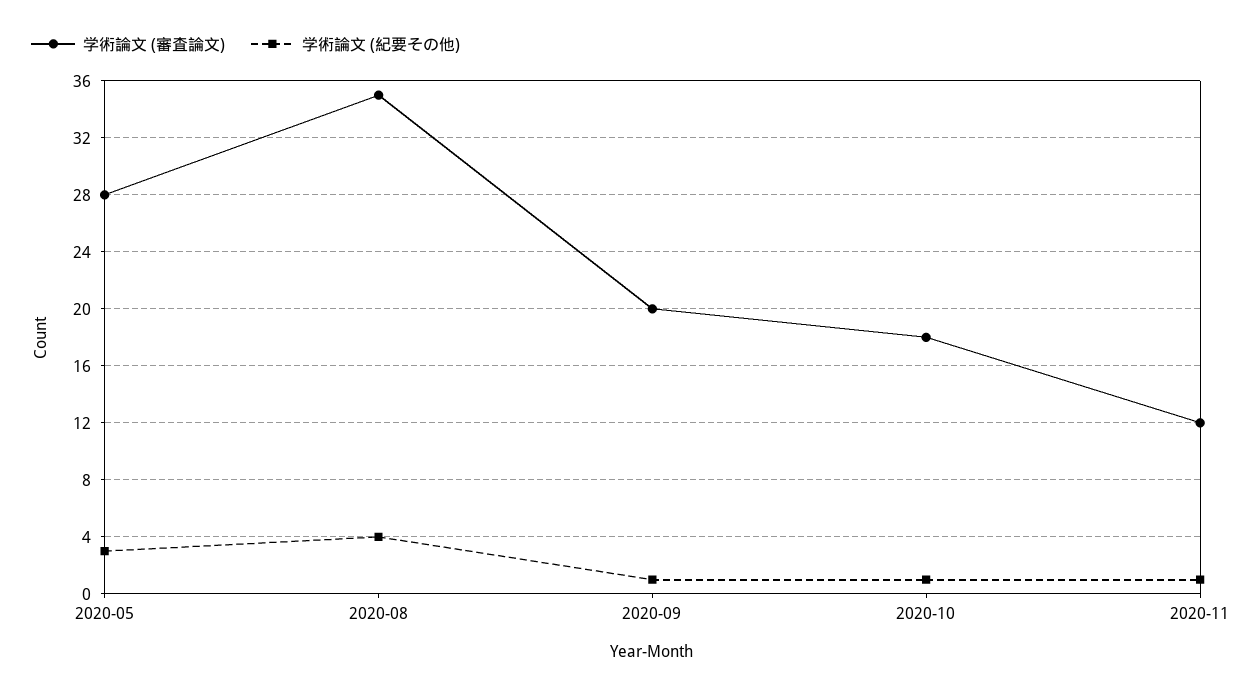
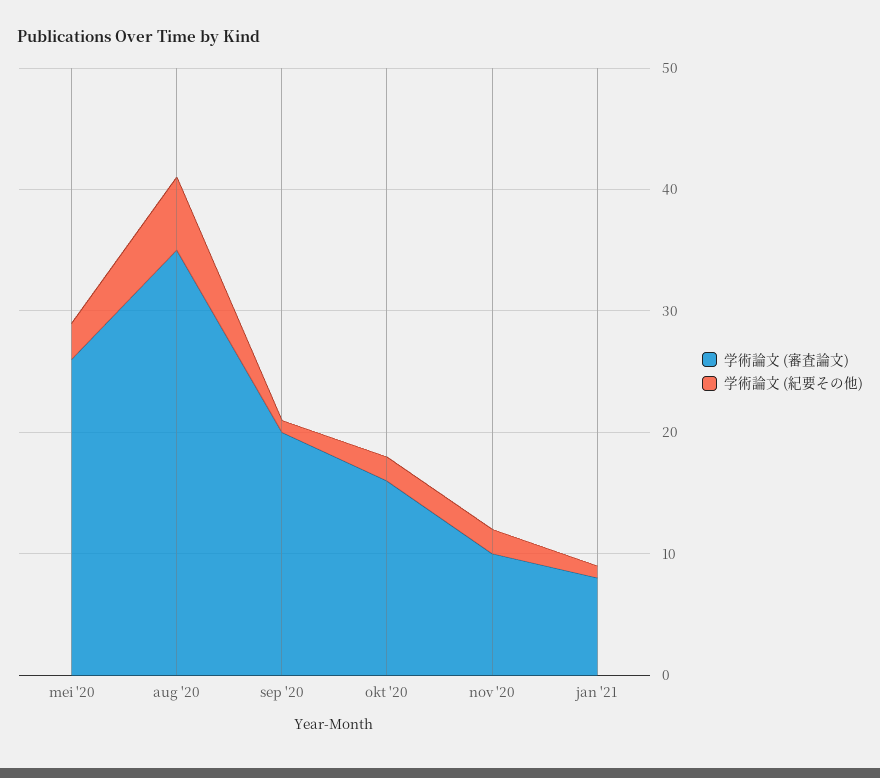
学術論文 (審査論文), 2020-05: 28 -> 26
学術論文 (紀要その他), 2020-08: 4 -> 6
学術論文 (審査論文), 2020-10: 18 -> 16
学術論文 (紀要その他), 2020-10: 1 -> 2
学術論文 (審査論文), 2020-11: 12 -> 10
学術論文 (紀要その他), 2020-11: 1 -> 2
学術論文 (審査論文), jan '21: none -> 8
学術論文 (紀要その他), jan '21: none -> 1

